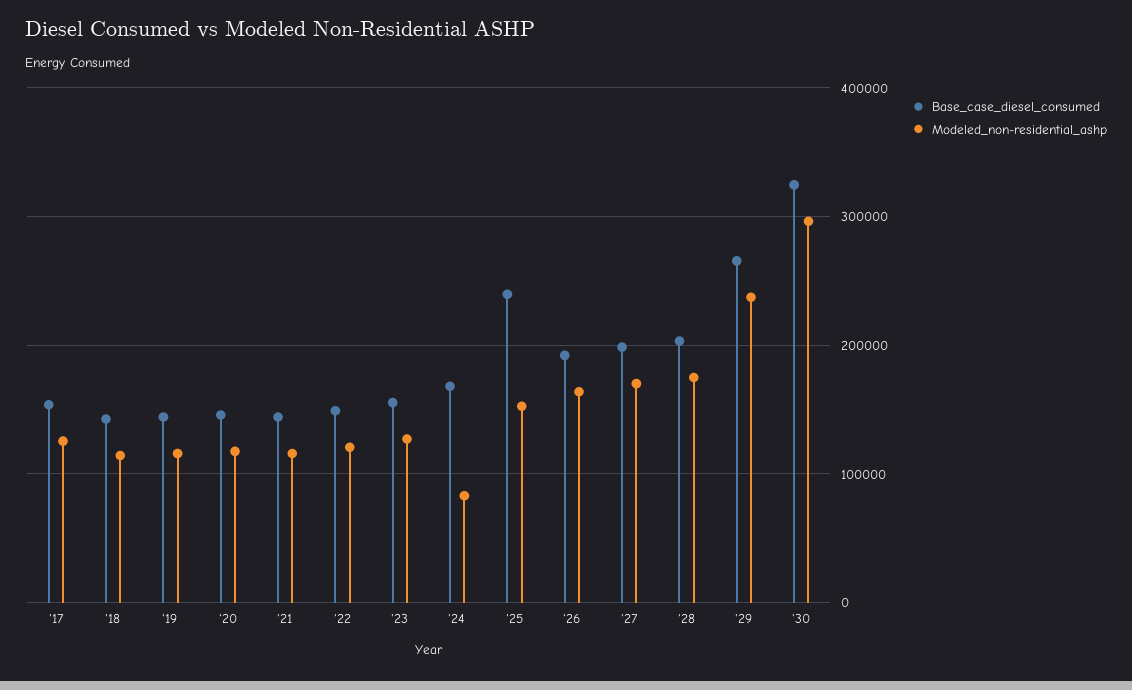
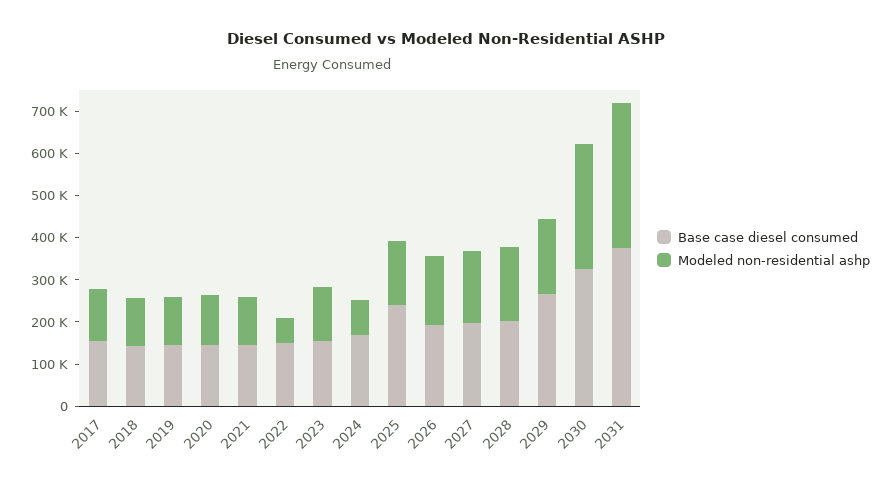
Modeled_non-residential_ashp, '22: 120000 -> 60000
Modeled_non-residential_ashp, '29: 240000 -> 180000
Base_case_diesel_consumed, 2031: none -> 380000
Modeled_non-residential_ashp, 2031: none -> 340000

